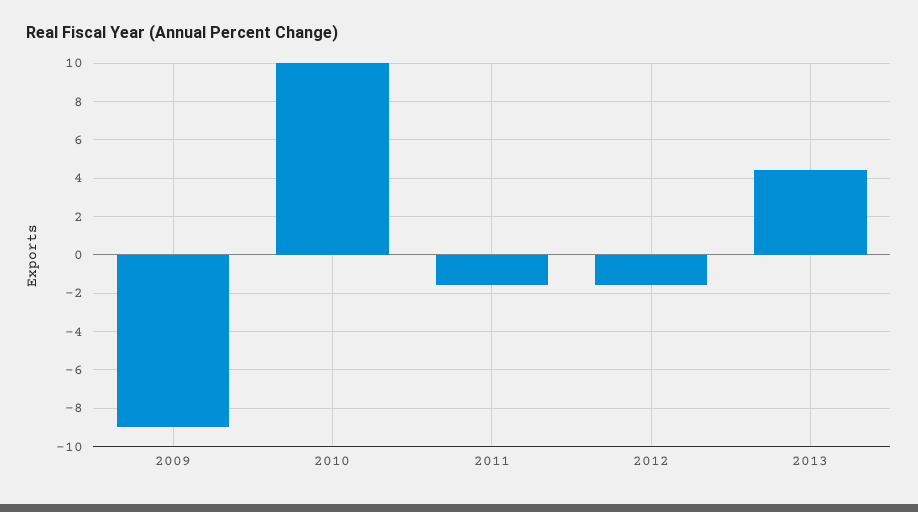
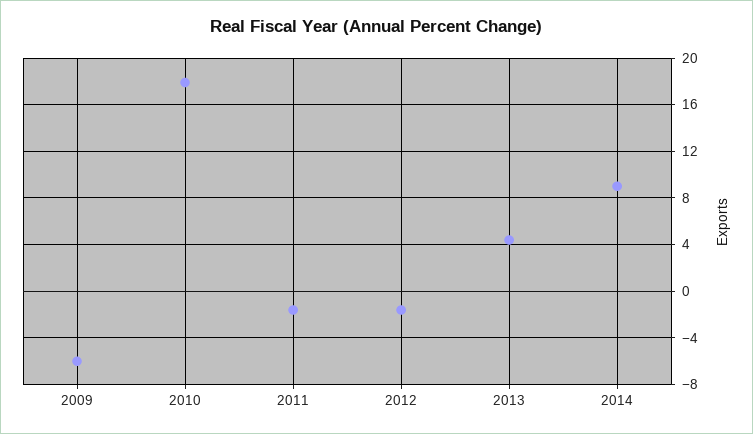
2009: -9 -> -6
2010: 10 -> 18
2014: none -> 9

